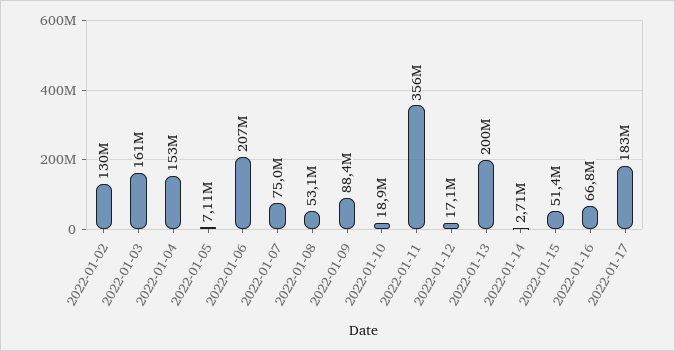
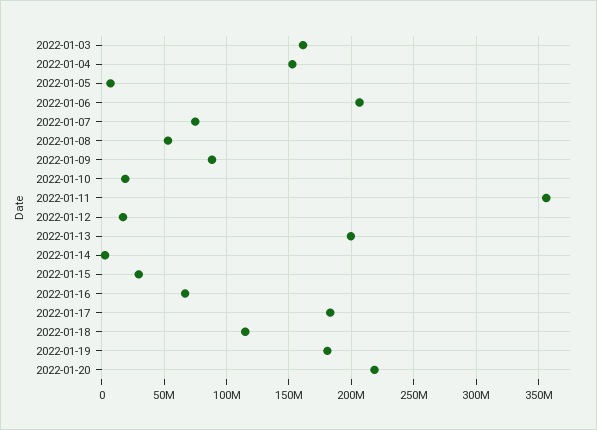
2022-01-02: 130000000 -> none
2022-01-15: 51400000 -> 30000000
2022-01-18: none -> 115000000
2022-01-19: none -> 180000000
2022-01-20: none -> 220000000

